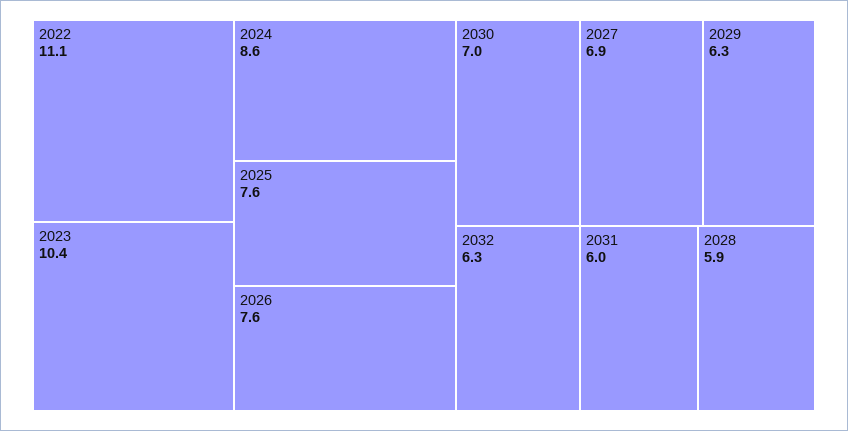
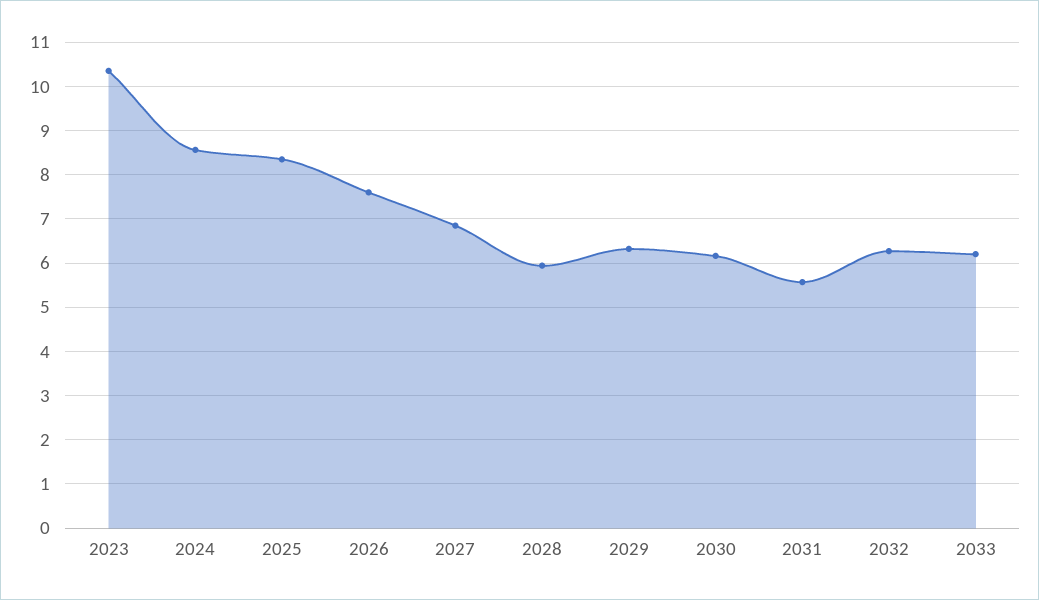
2022: 11.1 -> none
2025: 7.6 -> 8.4
2030: 7 -> 6.2
2031: 6 -> 5.6
2033: none -> 6.2

